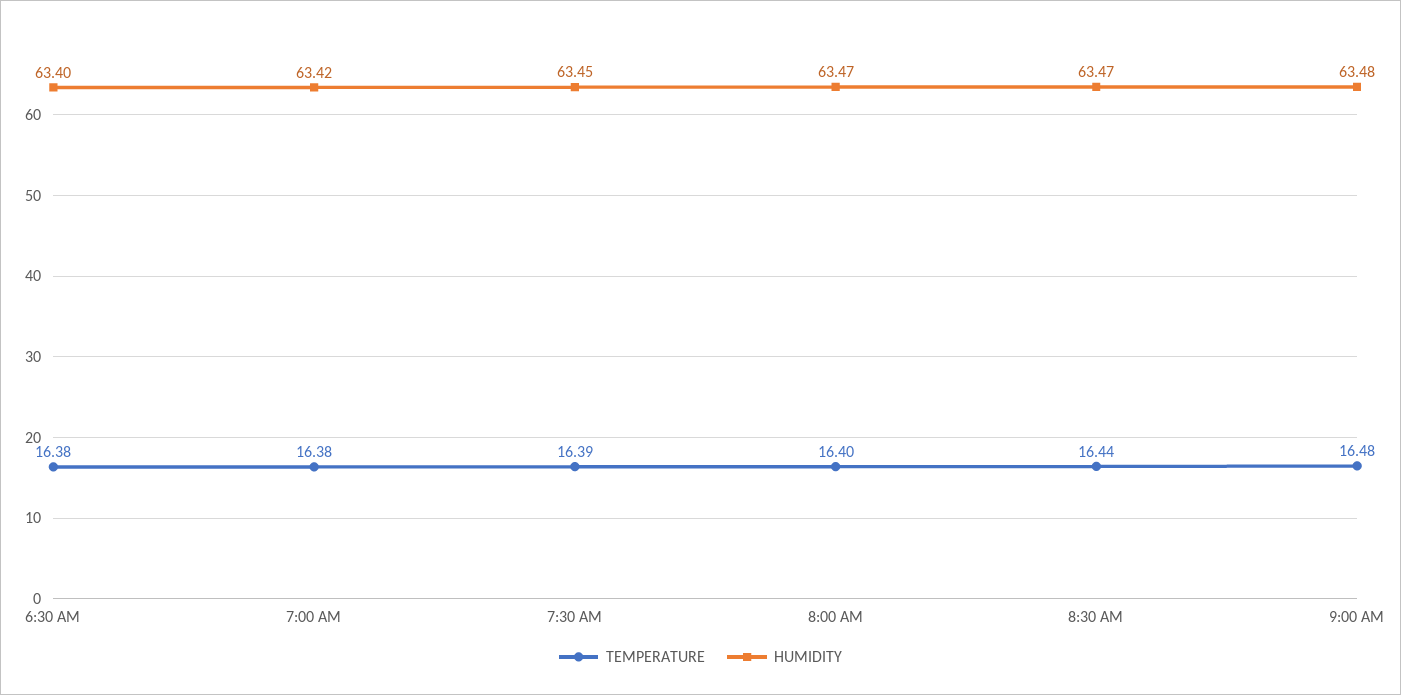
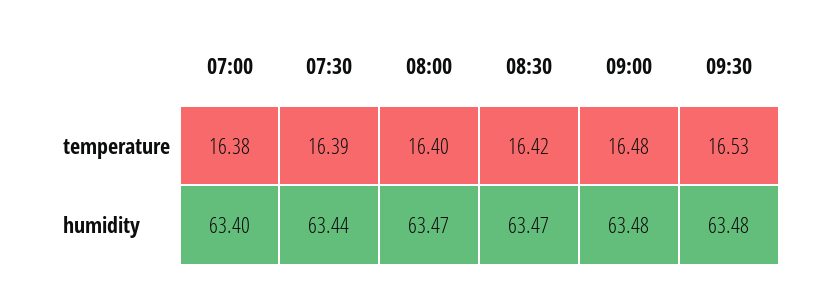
TEMPERATURE, 6:30 AM: 16.38 -> none
HUMIDITY, 6:30 AM: 63.4 -> none
HUMIDITY, 7:00 AM: 63.42 -> 63.4
HUMIDITY, 7:30 AM: 63.45 -> 63.44
TEMPERATURE, 8:30 AM: 16.44 -> 16.42
TEMPERATURE, 09:30: none -> 16.53
HUMIDITY, 09:30: none -> 63.48

